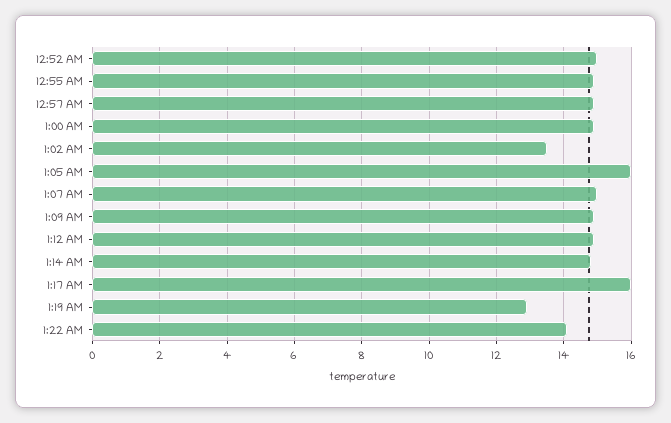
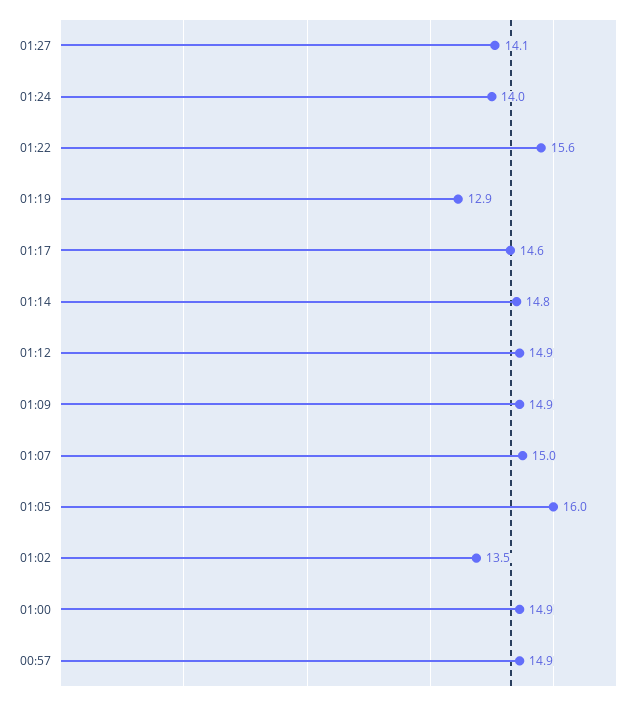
12:52 AM: 15 -> none
12:55 AM: 15 -> none
1:17 AM: 16 -> 14.6
1:22 AM: 14 -> 15.6
01:27: none -> 14.1
01:24: none -> 14

